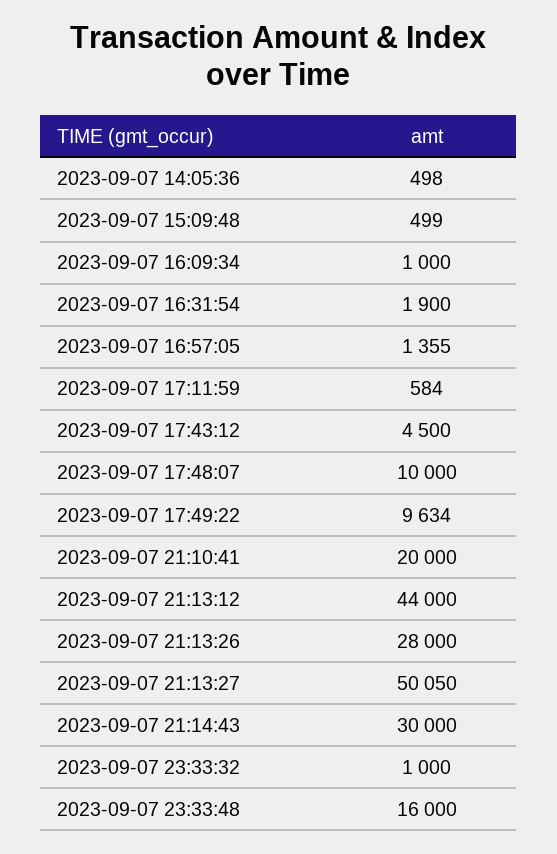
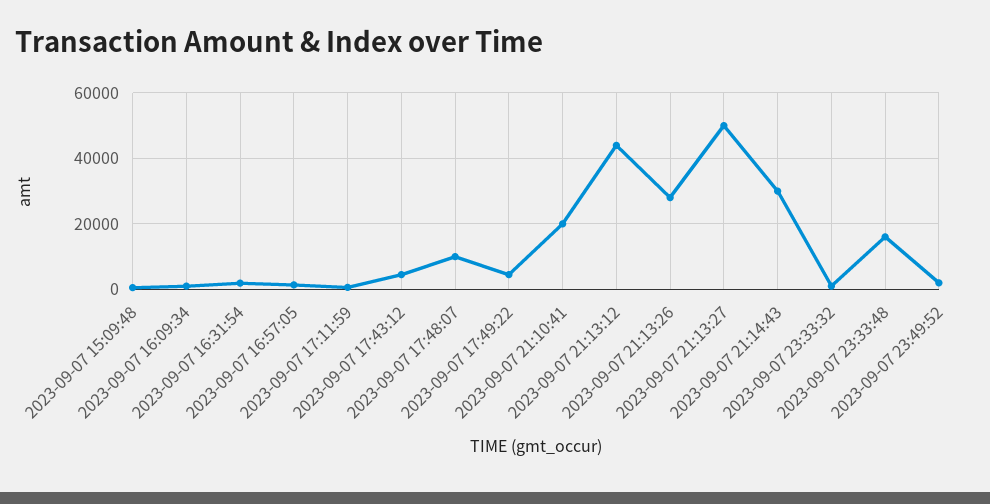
2023-09-07 14:05:36: 498 -> none
2023-09-07 17:49:22: 9634 -> 4000
2023-09-07 23:49:52: none -> 2000

